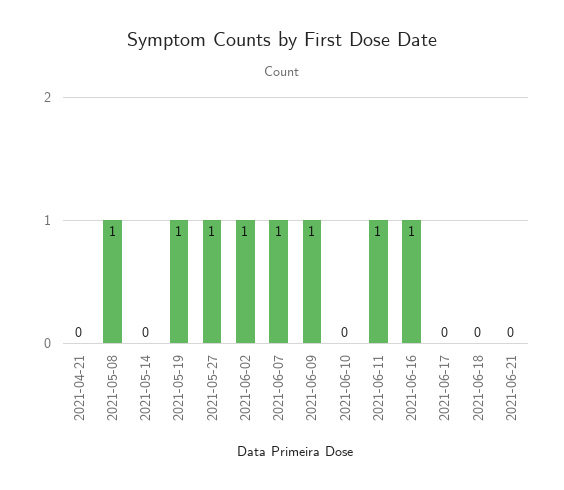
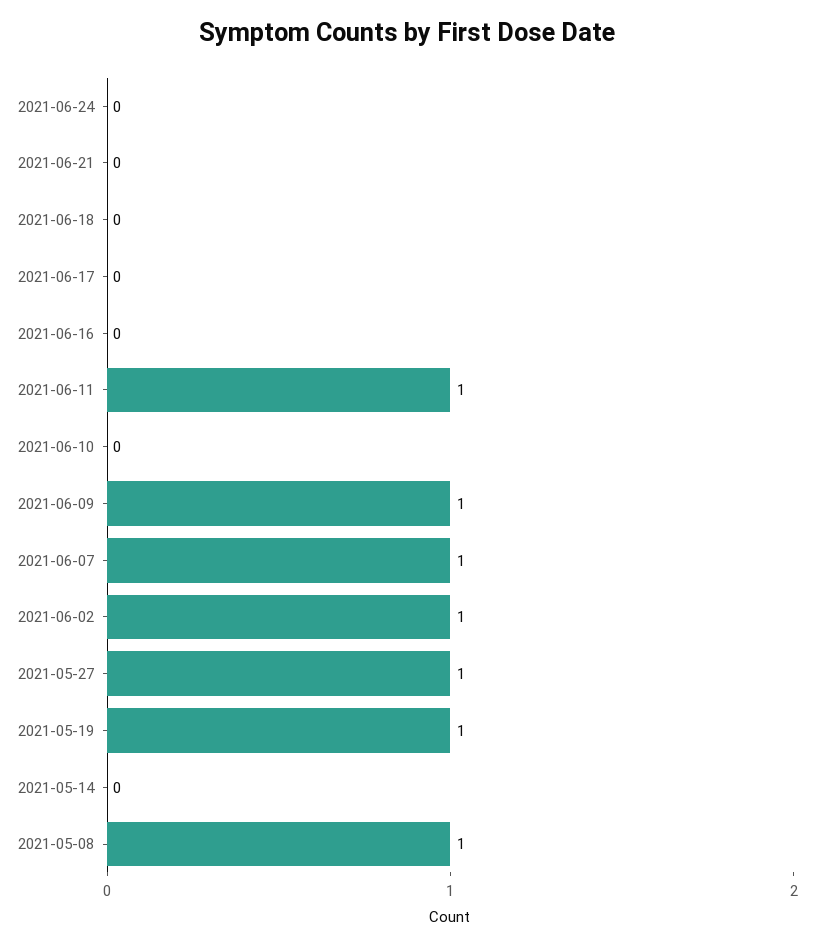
2021-04-21: 0 -> none
2021-06-16: 1 -> 0
2021-06-24: none -> 0

